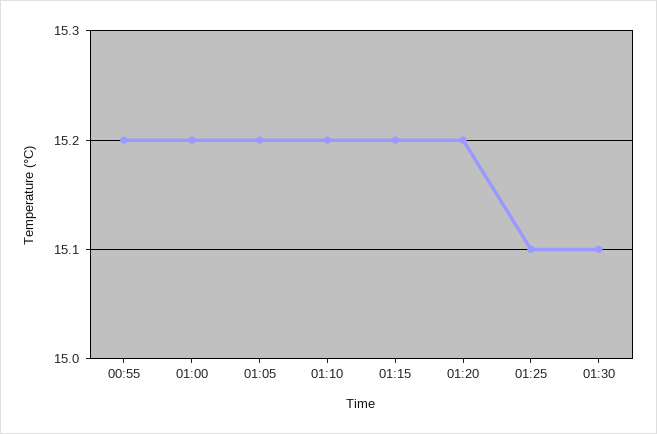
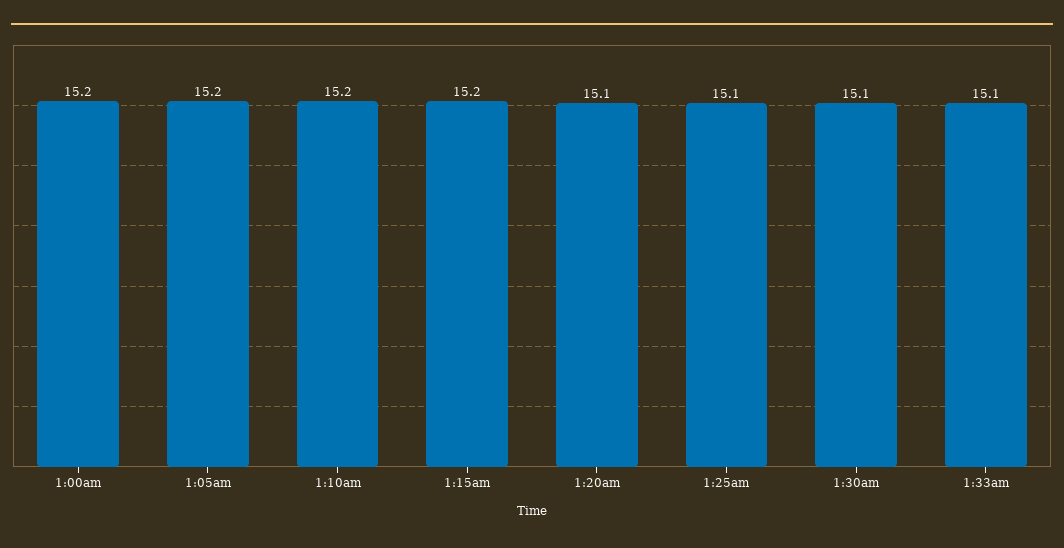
00:55: 15.2 -> none
01:20: 15.2 -> 15.1
1:33am: none -> 15.1

